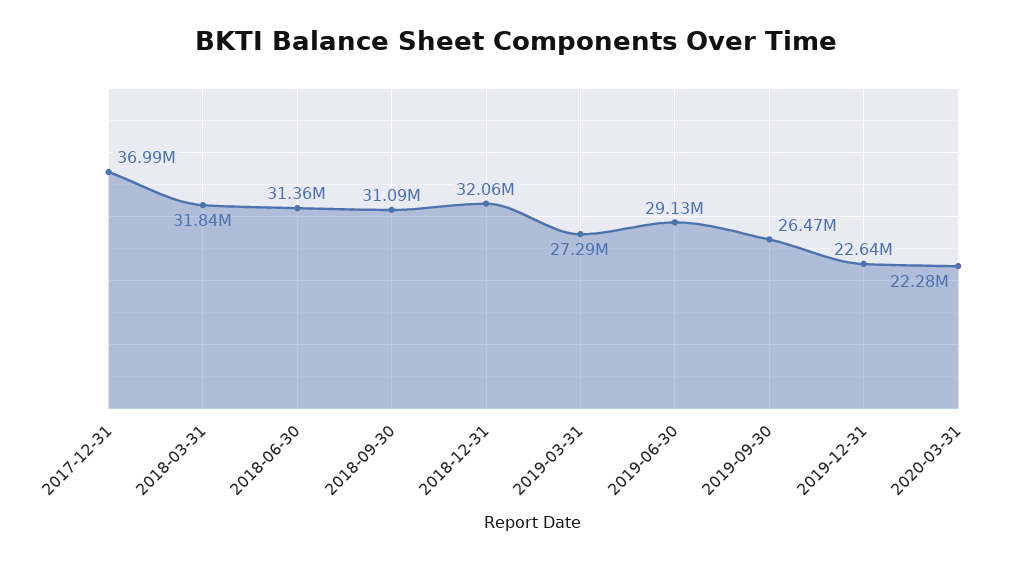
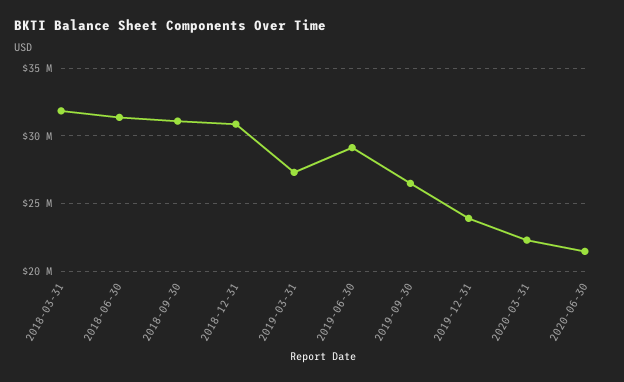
2017-12-31: 36990000 -> none
2018-12-31: 32060000 -> 31000000
2019-12-31: 22640000 -> 24000000
2020-06-30: none -> 21500000

